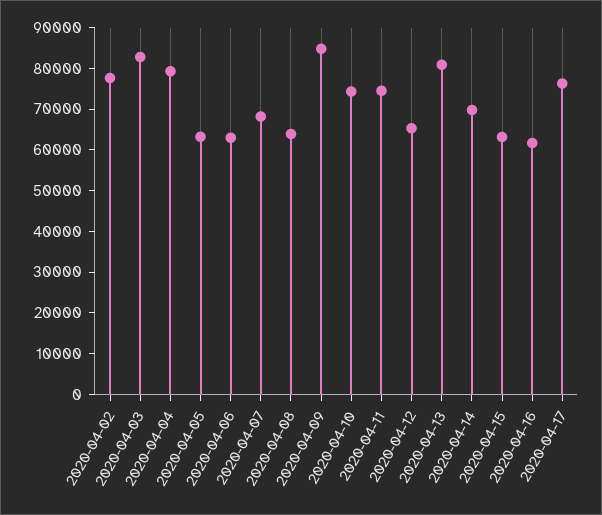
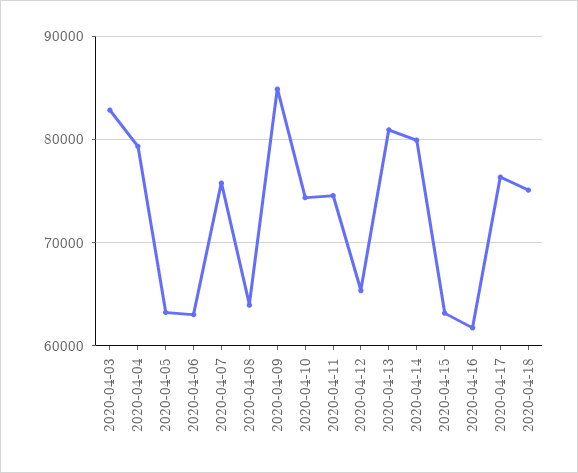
2020-04-02: 78000 -> none
2020-04-07: 68000 -> 76000
2020-04-14: 70000 -> 80000
2020-04-18: none -> 75000

